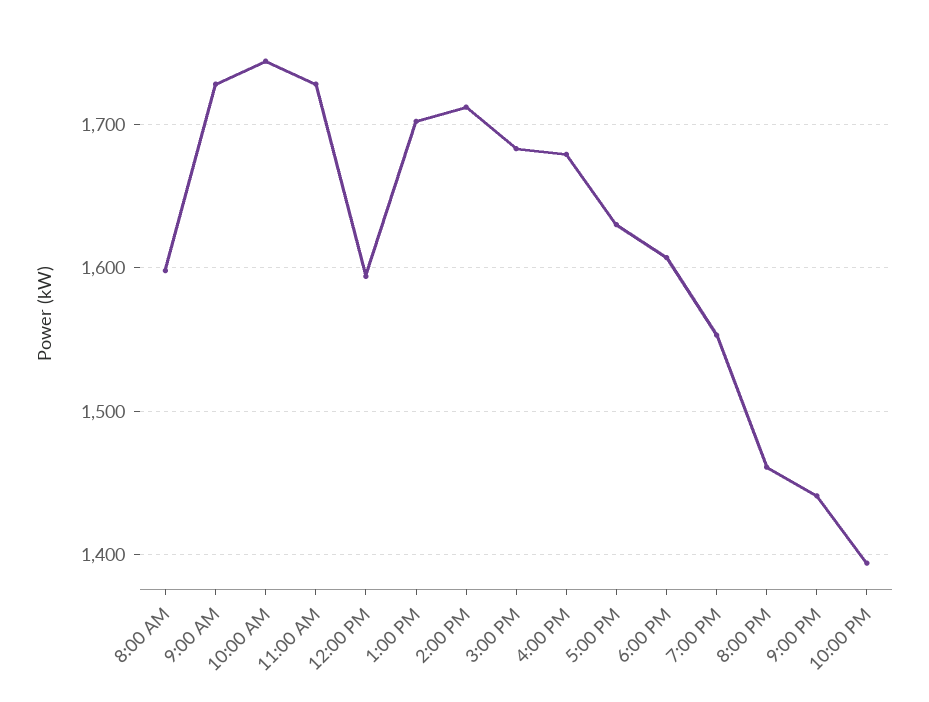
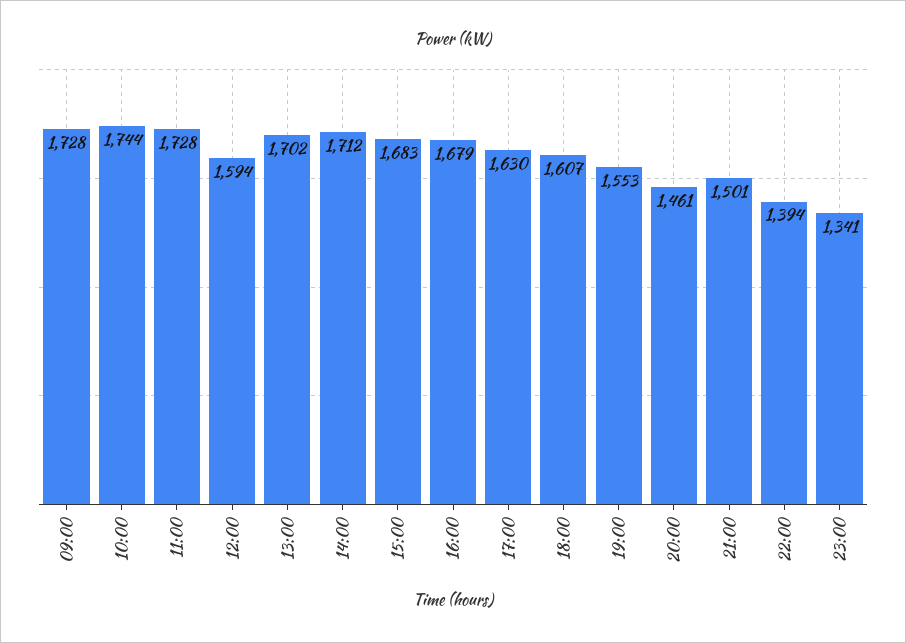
8:00 AM: 1600 -> none
9:00 PM: 1440 -> 1501
23:00: none -> 1341

